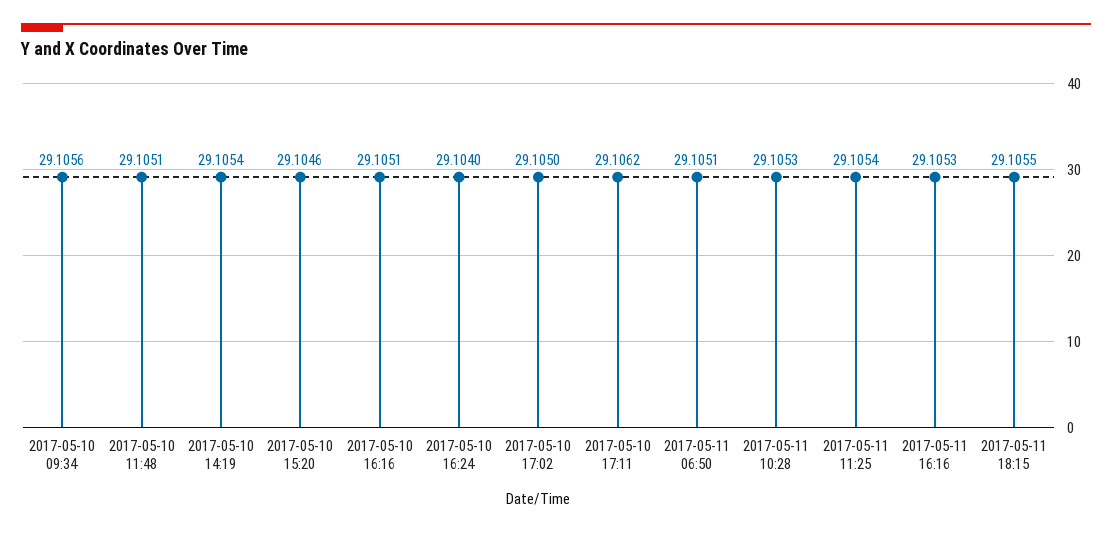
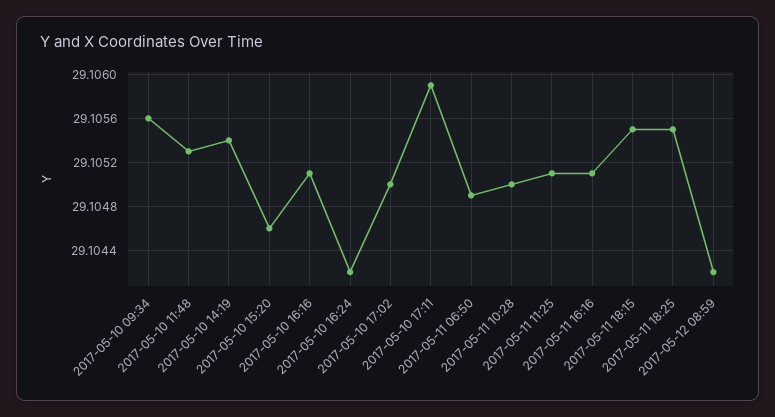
2017-05-10 11:48: 29.1051 -> 29.1053
2017-05-10 16:24: 29.104 -> 29.1042
2017-05-10 17:11: 29.1062 -> 29.1059
2017-05-11 06:50: 29.1051 -> 29.1049
2017-05-11 10:28: 29.1053 -> 29.105
2017-05-11 11:25: 29.1054 -> 29.1051
2017-05-11 16:16: 29.1053 -> 29.1051
2017-05-11 18:25: none -> 29.1055
2017-05-12 08:59: none -> 29.1042

